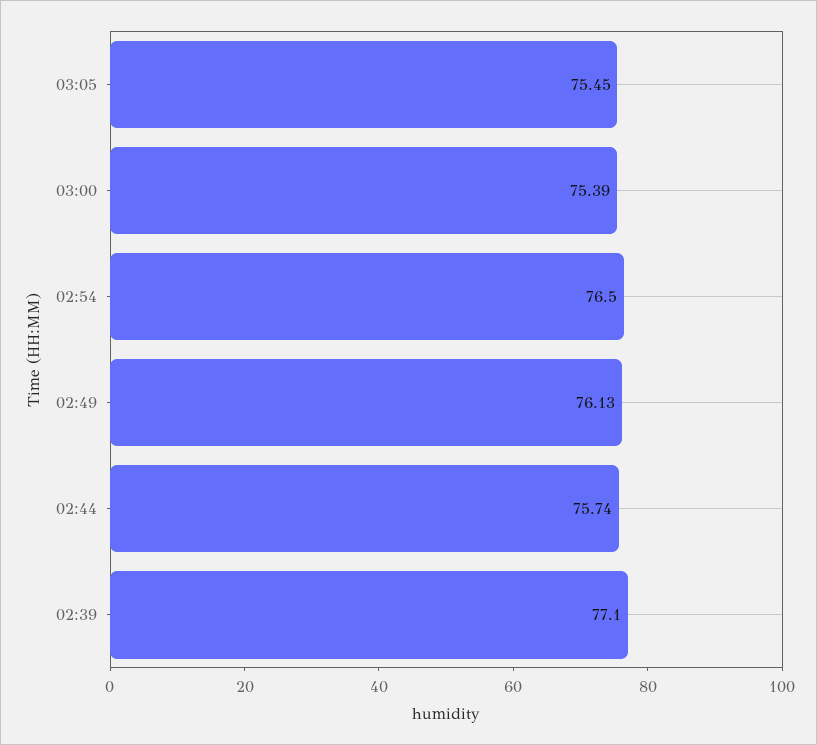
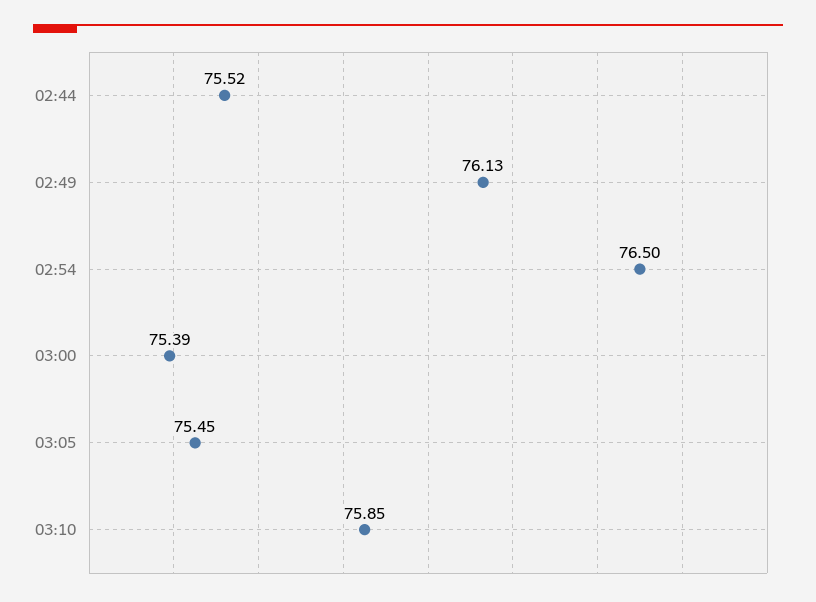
02:44: 75.74 -> 75.52
02:39: 77.1 -> none
03:10: none -> 75.85

